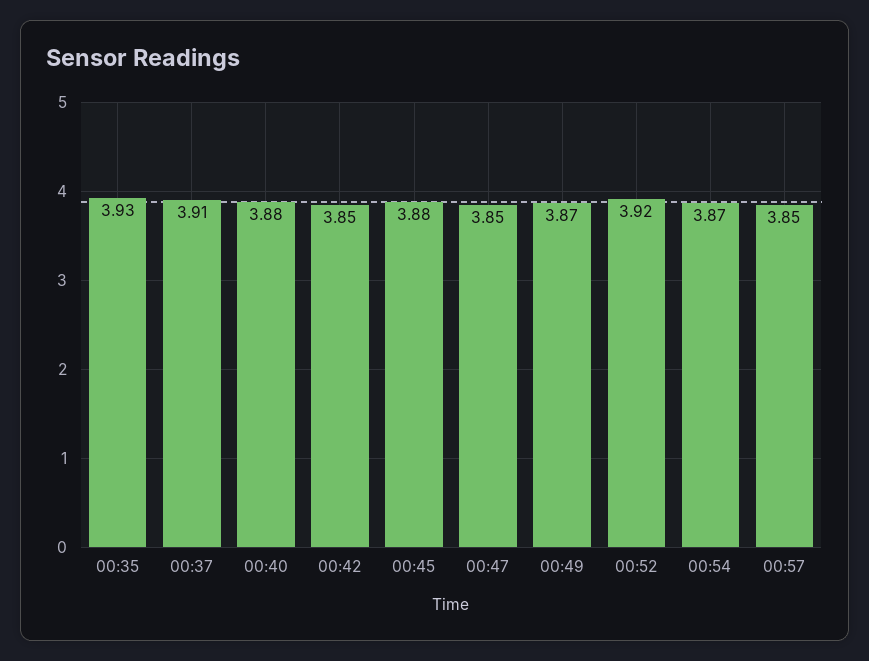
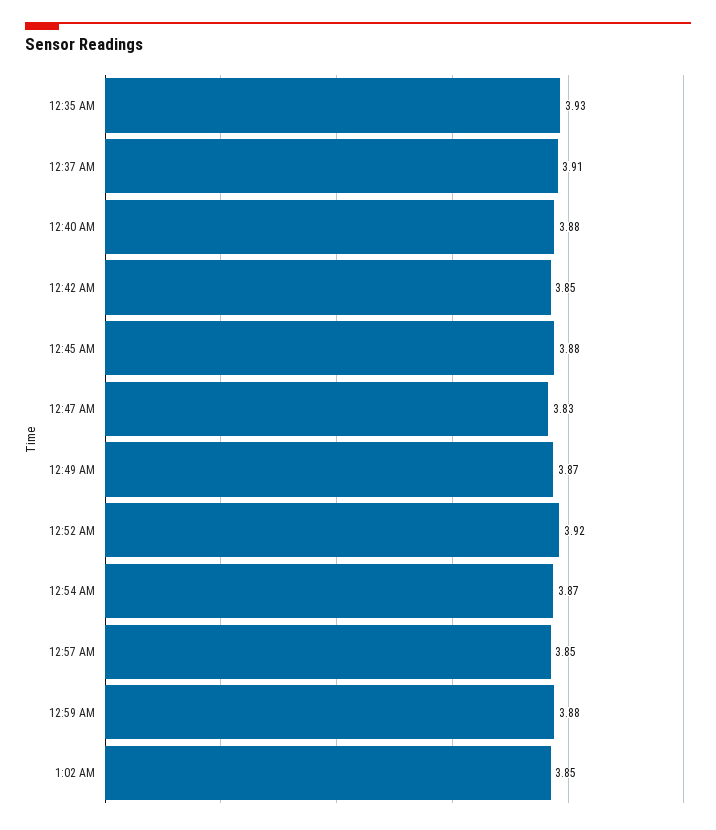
00:47: 3.85 -> 3.83
12:59 AM: none -> 3.88
1:02 AM: none -> 3.85

